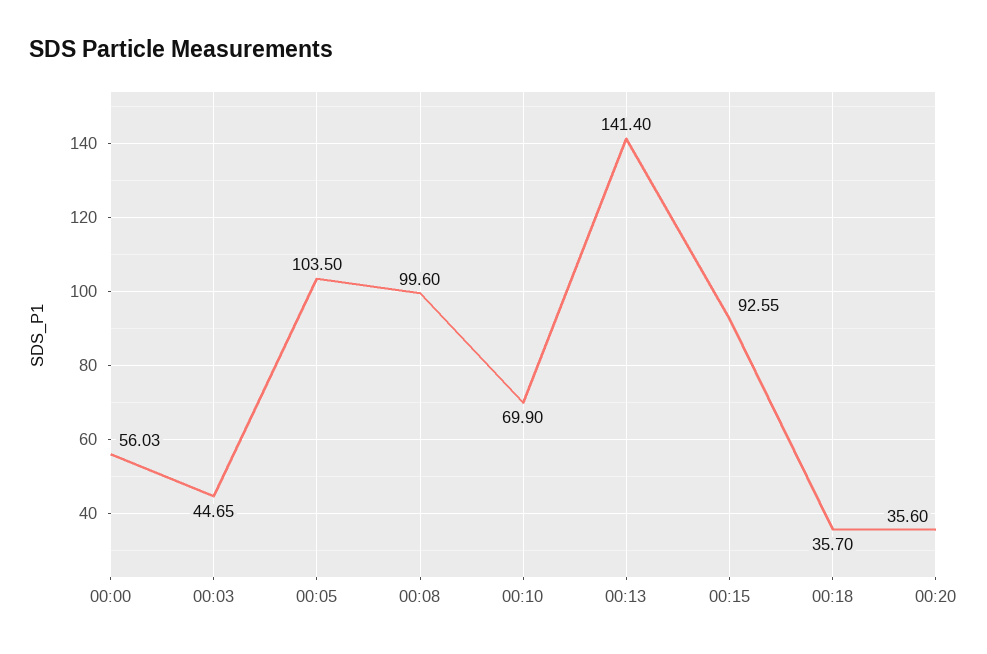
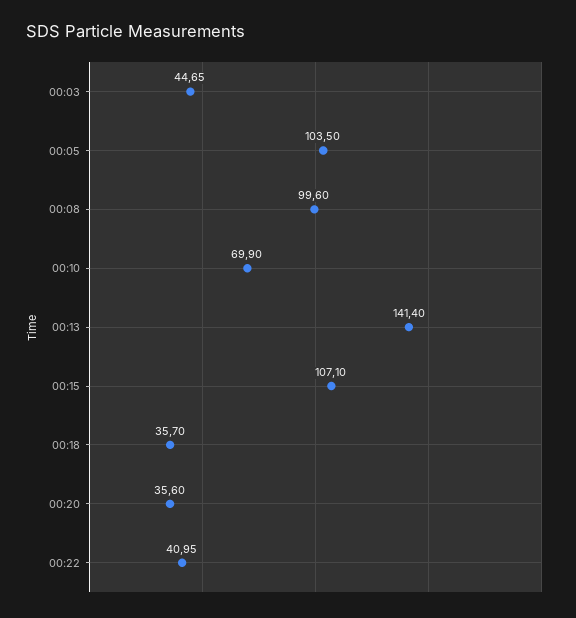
00:00: 56.03 -> none
00:15: 92.55 -> 107.1
00:22: none -> 40.95

